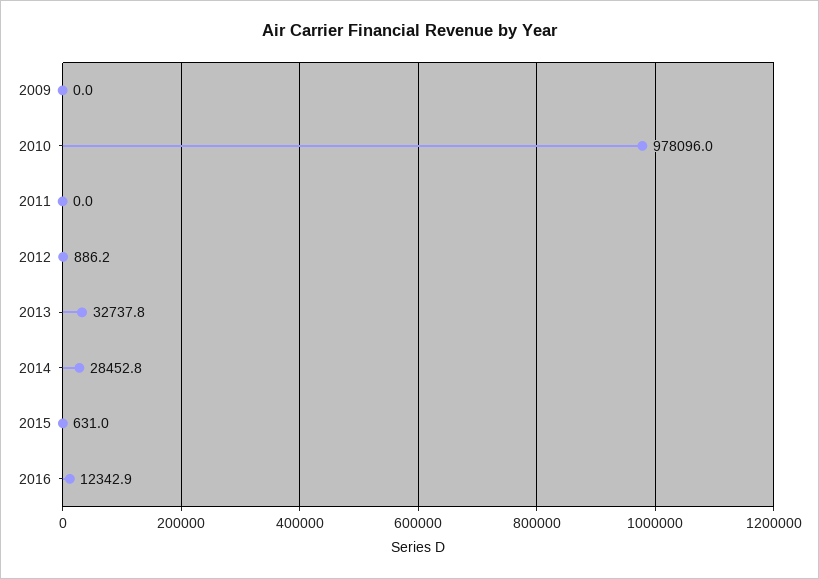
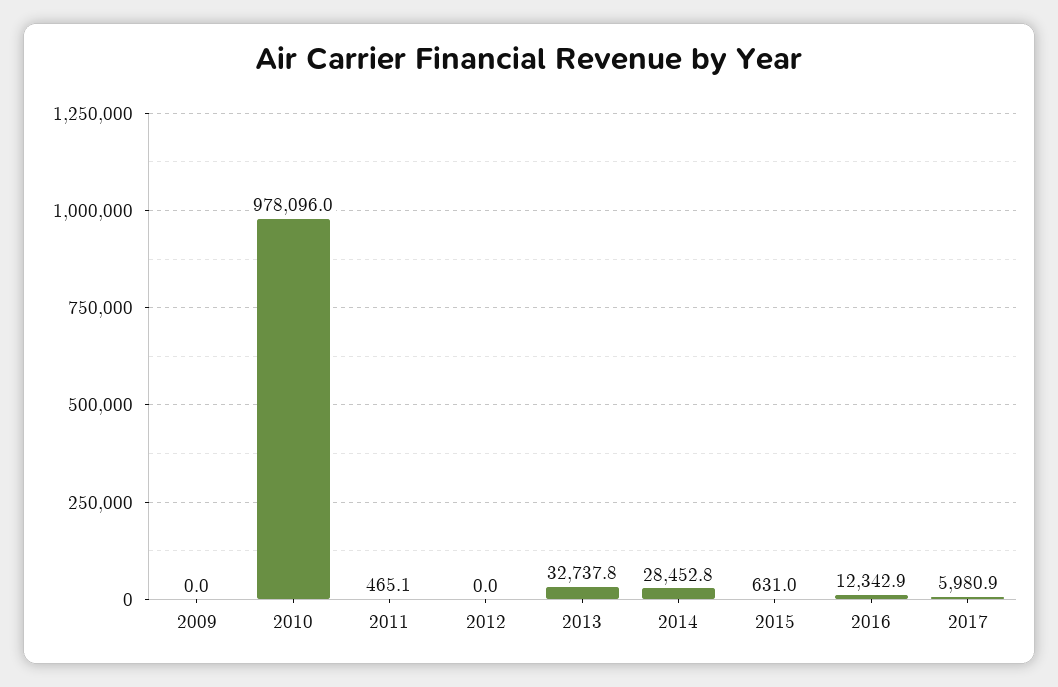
2011: 0 -> 465.1
2012: 886.2 -> 0
2017: none -> 5980.9

